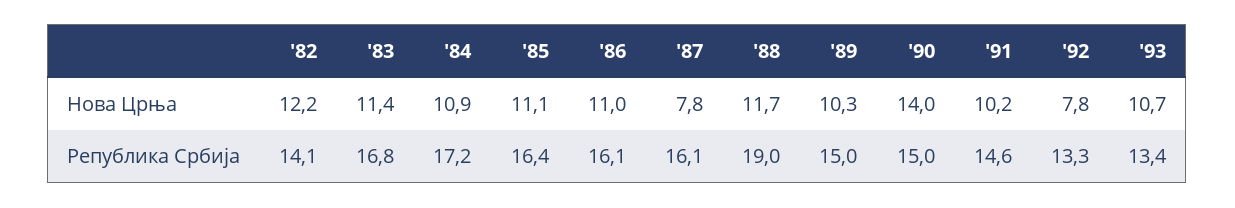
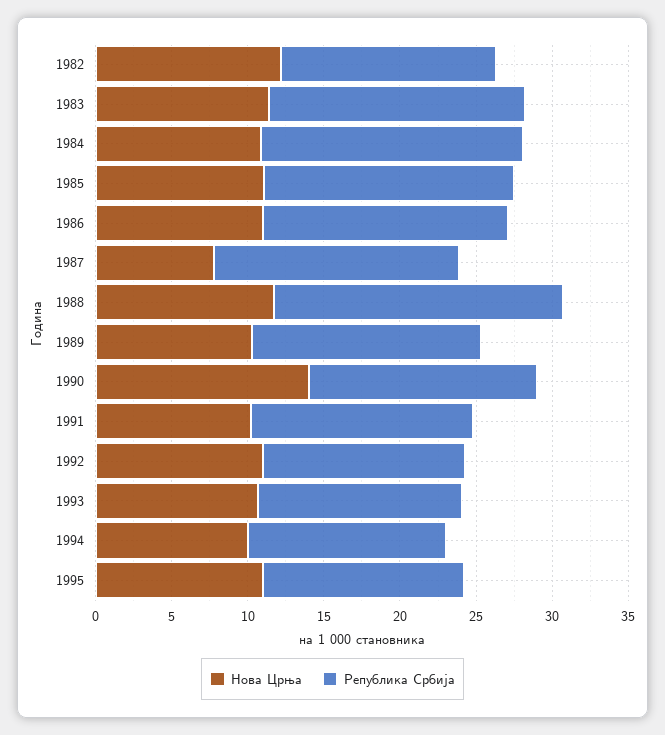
Нова Црња, '92: 7.8 -> 11
Нова Црња, 1994: none -> 10
Република Србија, 1994: none -> 13
Нова Црња, 1995: none -> 11
Република Србија, 1995: none -> 13

